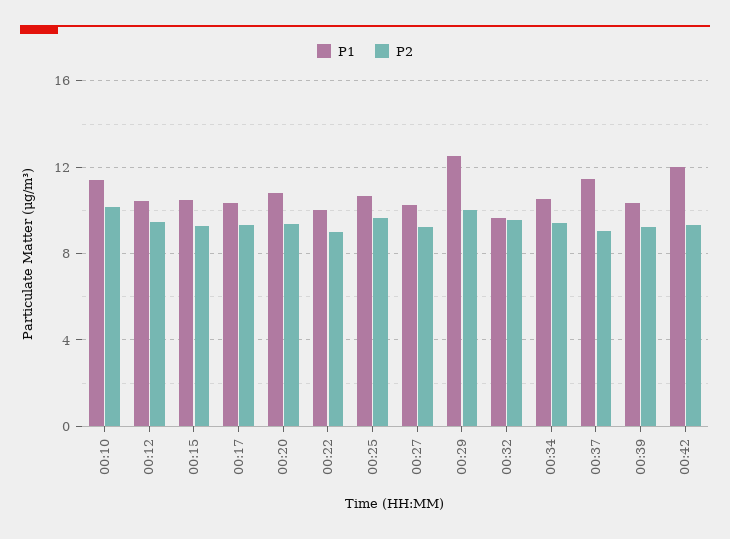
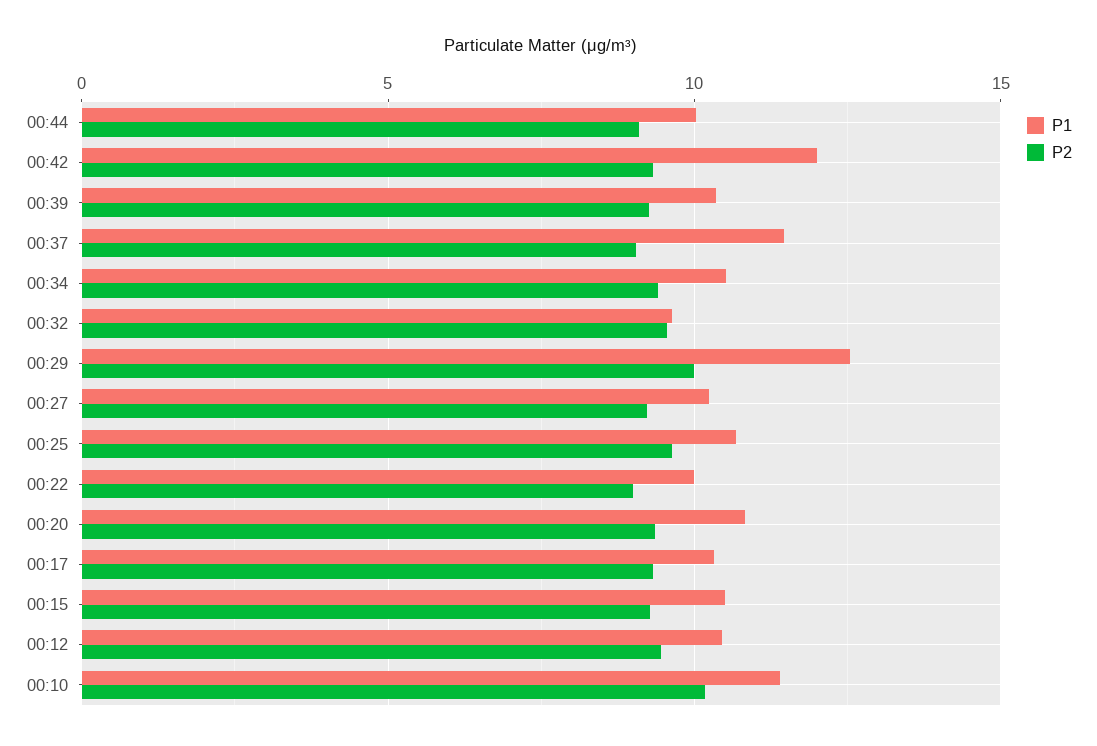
P1, 00:44: none -> 10
P2, 00:44: none -> 9

